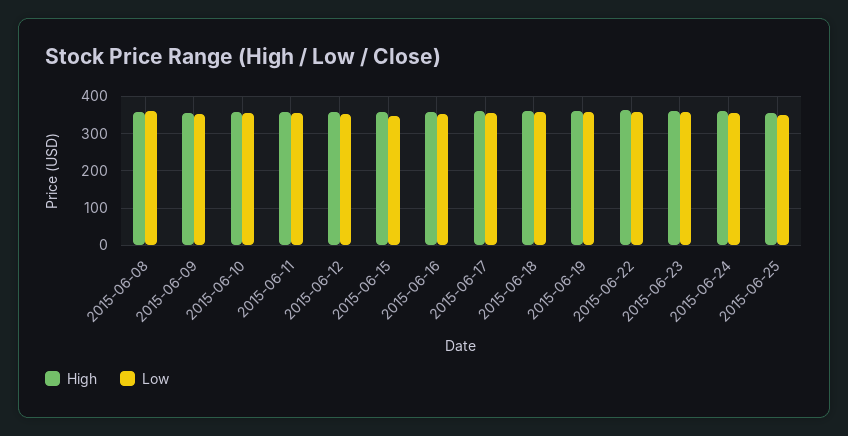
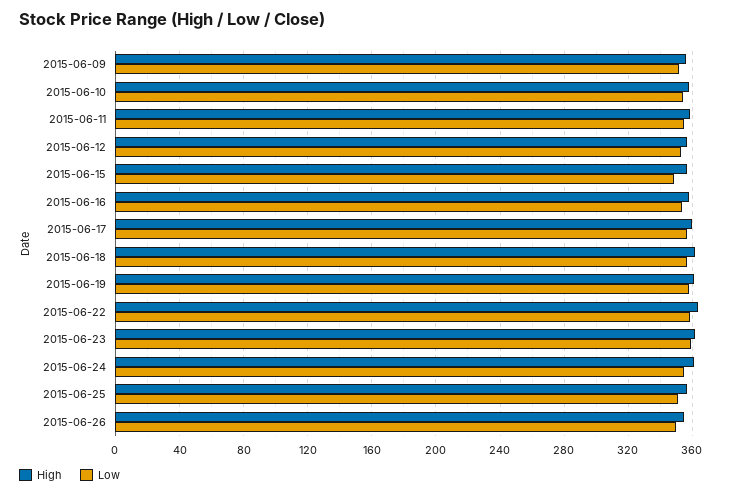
High, 2015-06-08: 360 -> none
Low, 2015-06-08: 360 -> none
High, 2015-06-26: none -> 355
Low, 2015-06-26: none -> 350

